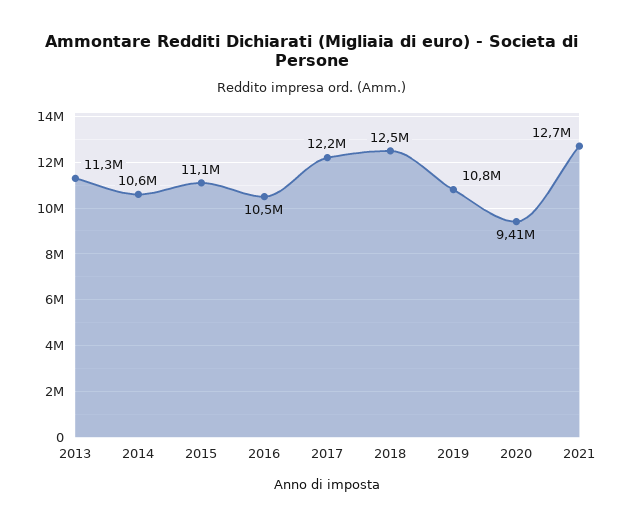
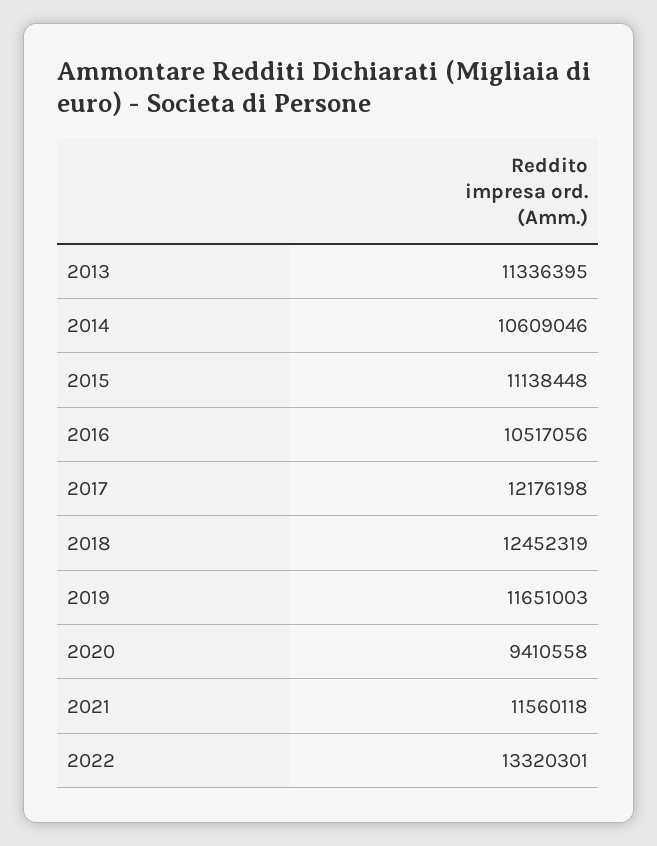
2019: 10800000 -> 11651003
2021: 12700000 -> 11560118
2022: none -> 13320301

